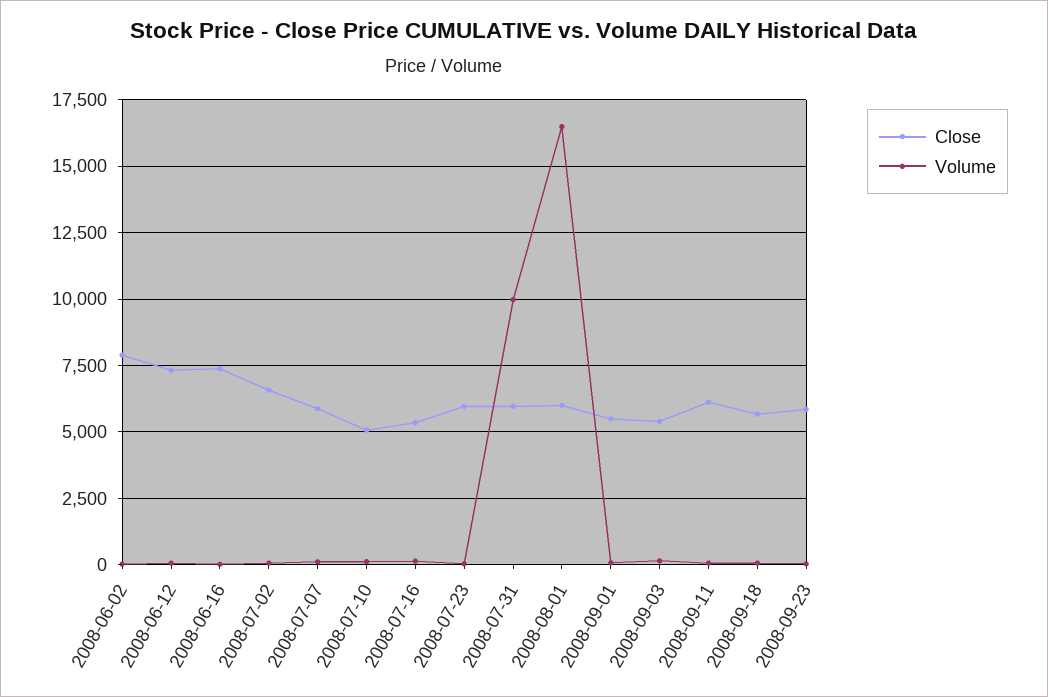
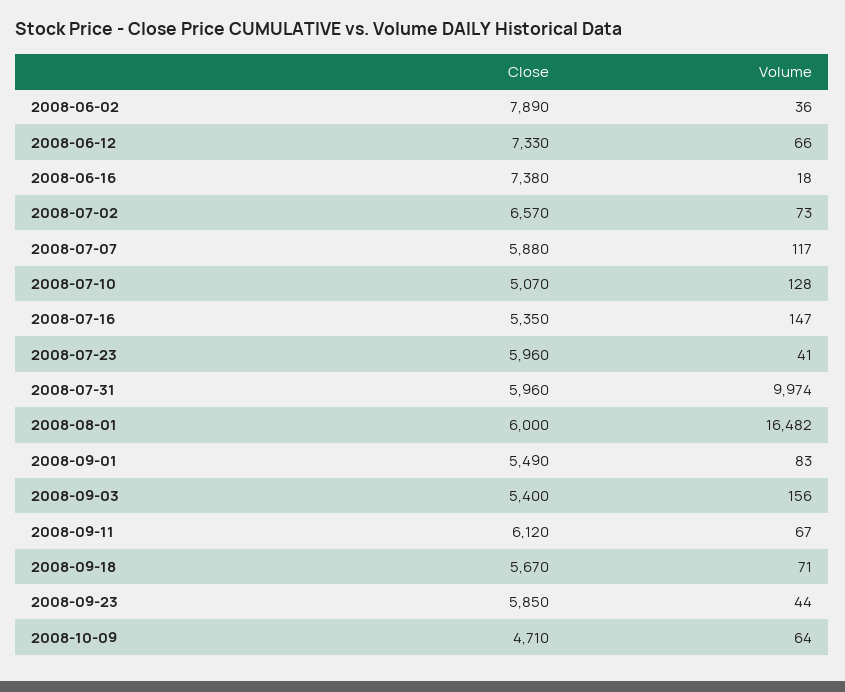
Close, 2008-10-09: none -> 4710
Volume, 2008-10-09: none -> 64

